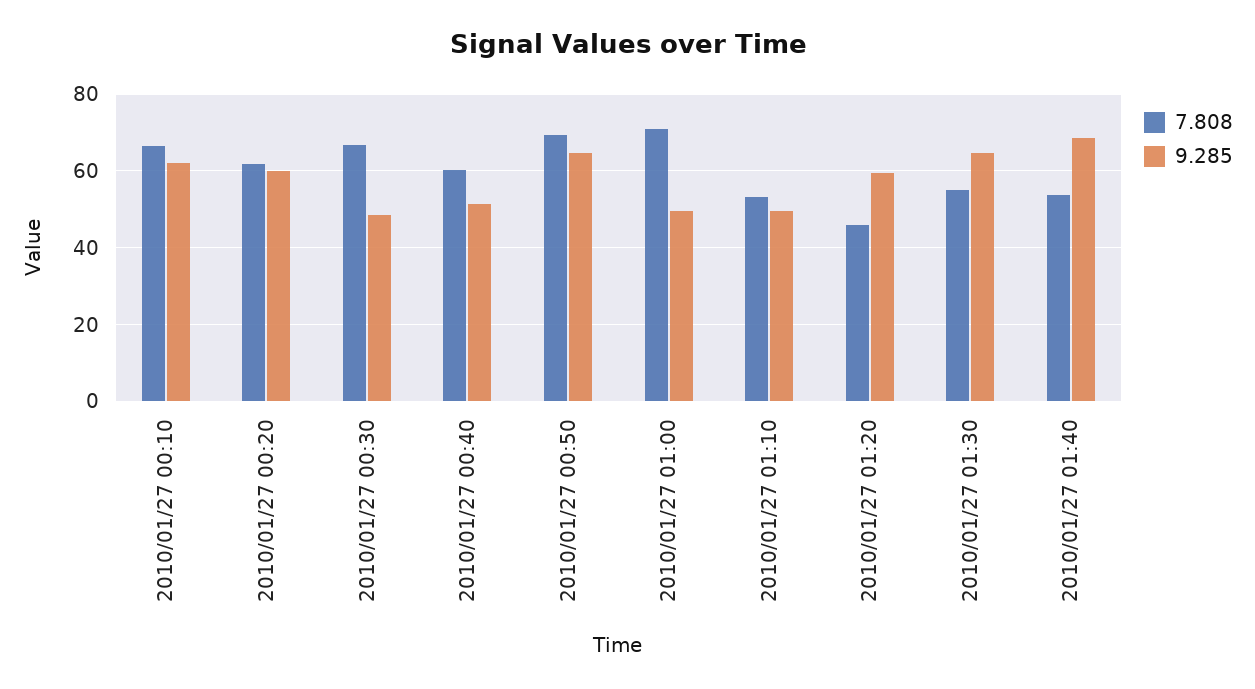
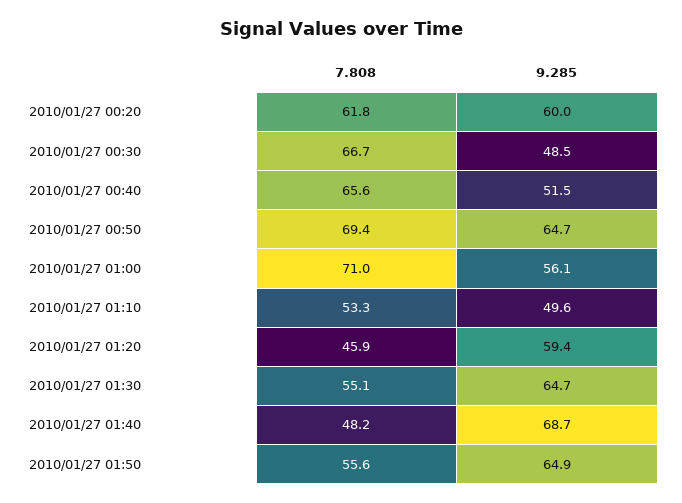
7.808, 2010/01/27 00:10: 66 -> none
9.285, 2010/01/27 00:10: 62 -> none
7.808, 2010/01/27 00:40: 60 -> 65.6
9.285, 2010/01/27 01:00: 50 -> 56.1
7.808, 2010/01/27 01:40: 54 -> 48.2
7.808, 2010/01/27 01:50: none -> 55.6
9.285, 2010/01/27 01:50: none -> 64.9

